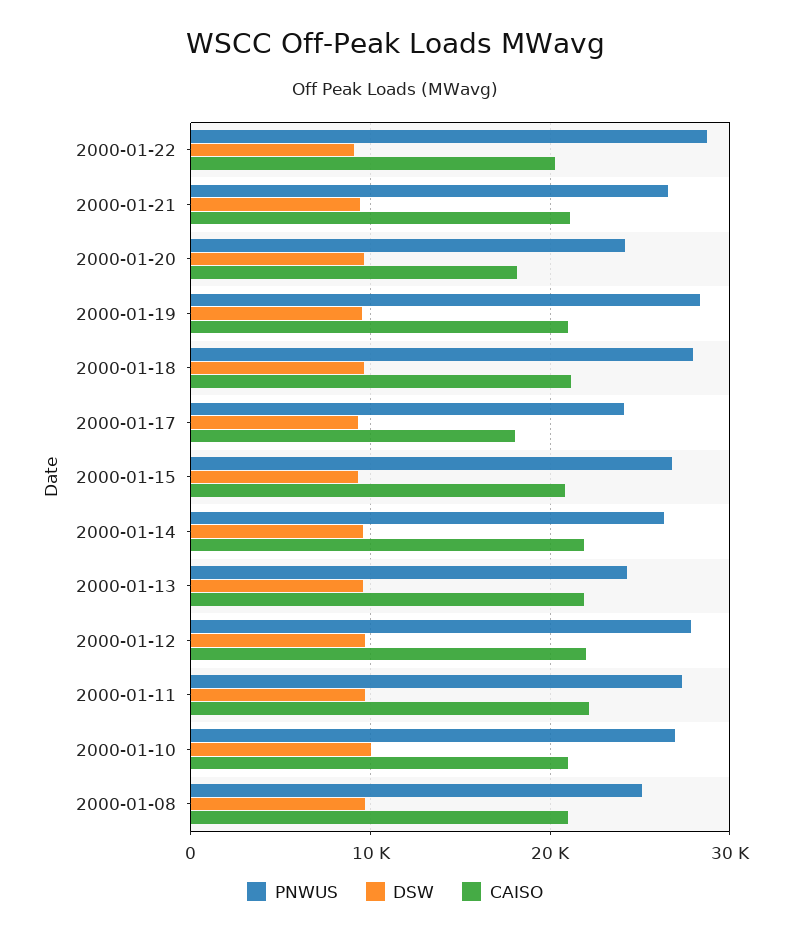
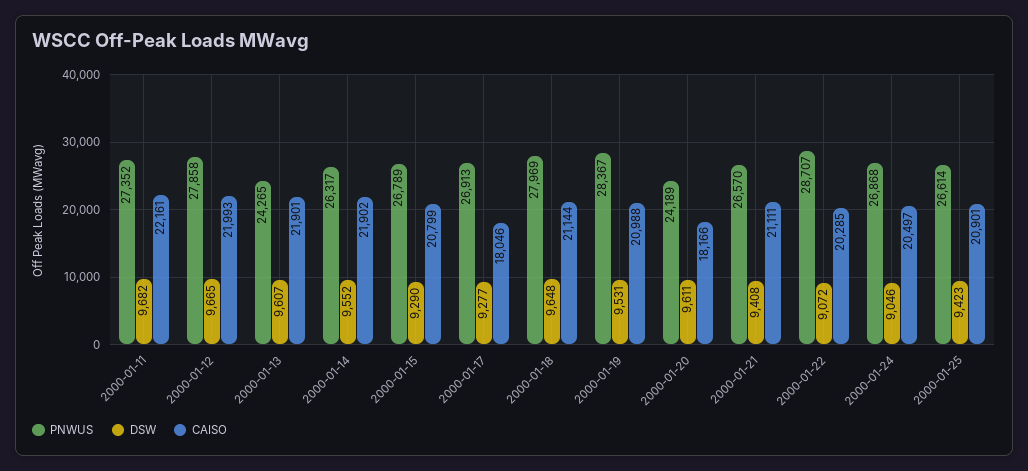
PNWUS, 2000-01-17: 24000 -> 26913
PNWUS, 2000-01-10: 27000 -> none
DSW, 2000-01-10: 10000 -> none
CAISO, 2000-01-10: 21000 -> none
PNWUS, 2000-01-08: 25000 -> none
DSW, 2000-01-08: 10000 -> none
CAISO, 2000-01-08: 21000 -> none
PNWUS, 2000-01-24: none -> 26868
DSW, 2000-01-24: none -> 9046
CAISO, 2000-01-24: none -> 20497
PNWUS, 2000-01-25: none -> 26614
DSW, 2000-01-25: none -> 9423
CAISO, 2000-01-25: none -> 20901

